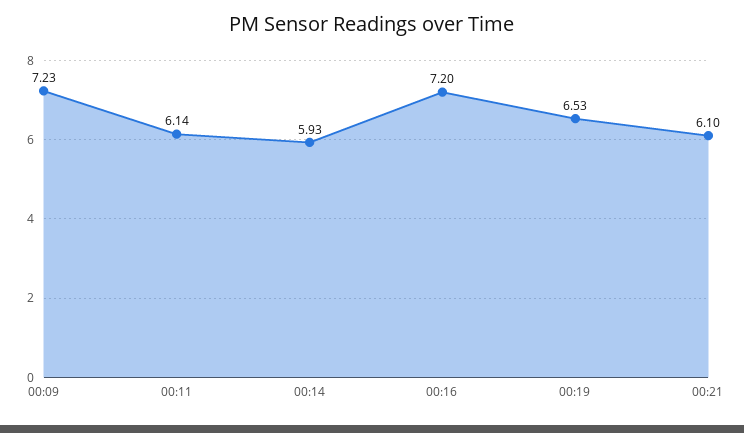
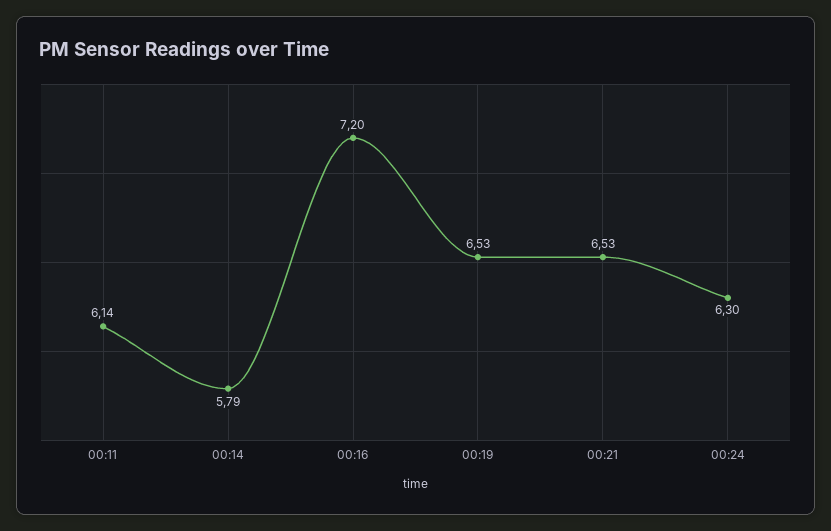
00:09: 7.23 -> none
00:14: 5.93 -> 5.79
00:21: 6.1 -> 6.53
00:24: none -> 6.3

